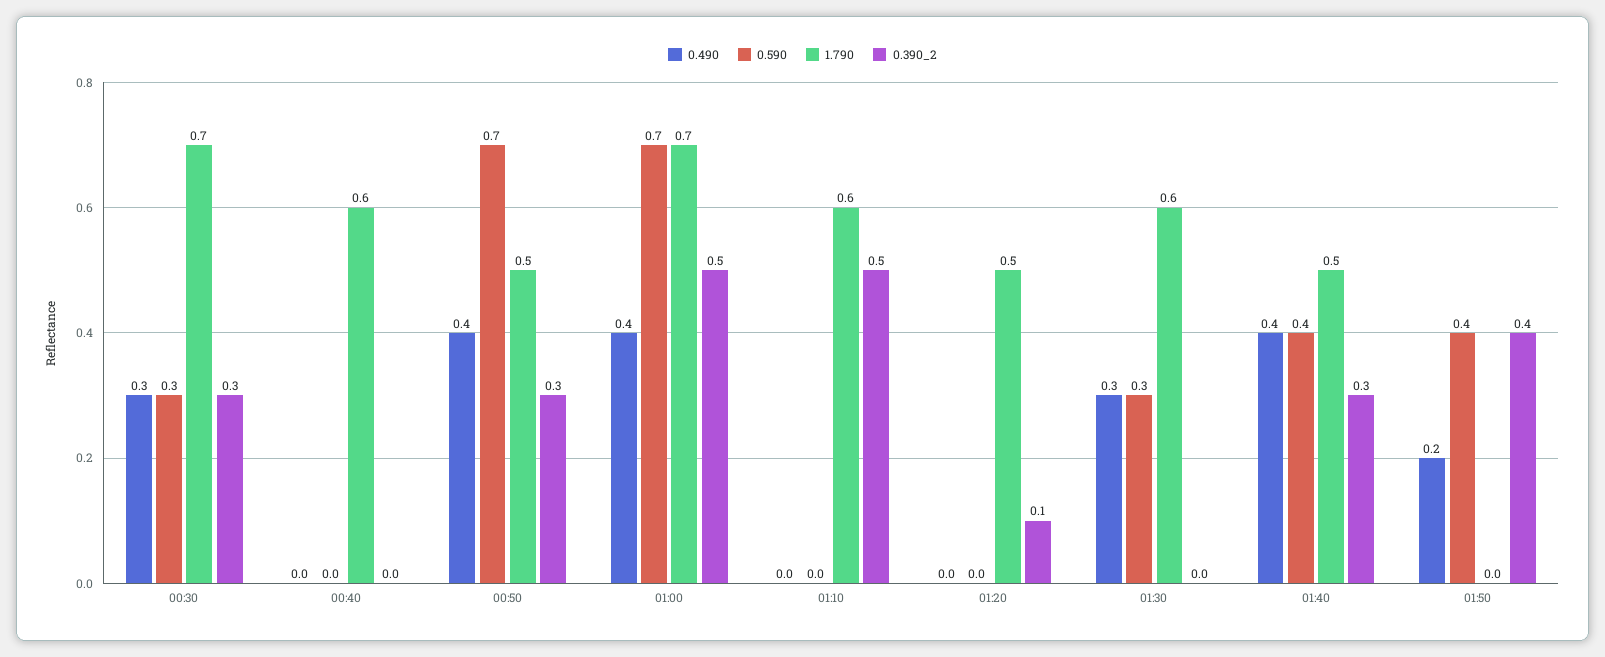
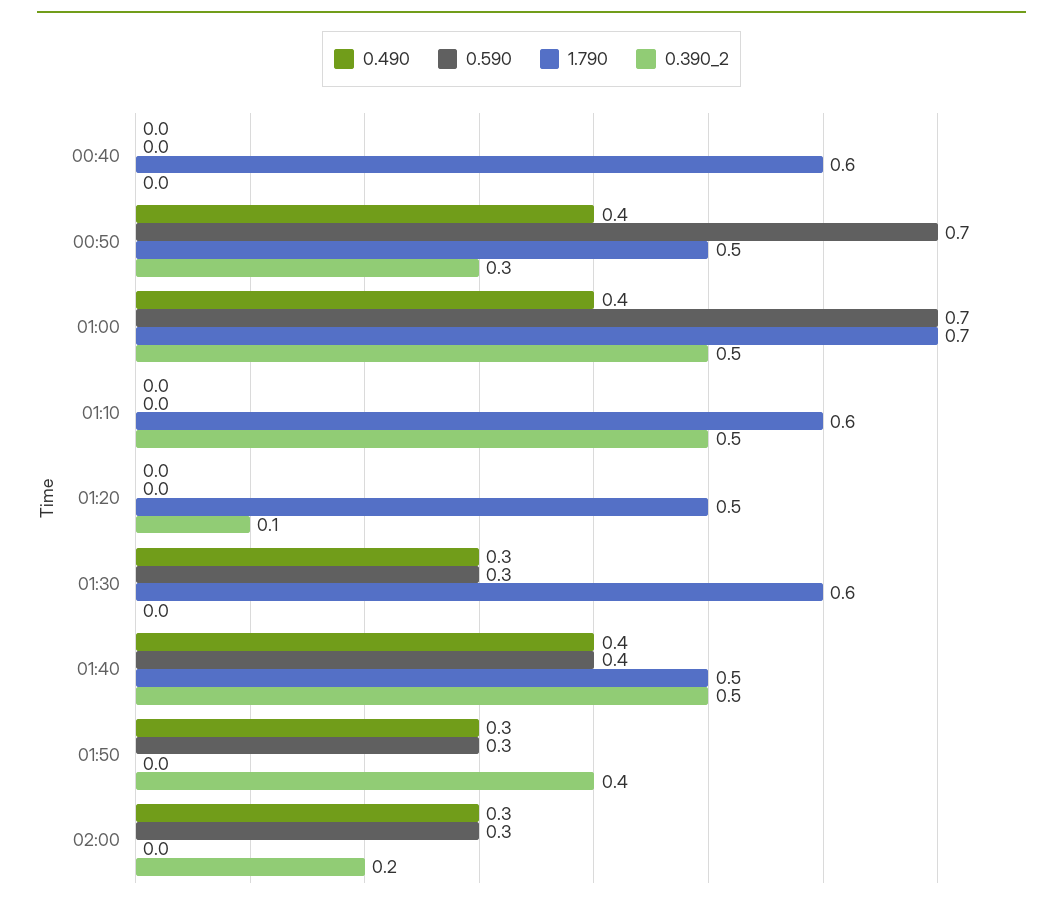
0.490, 00:30: 0.3 -> none
0.590, 00:30: 0.3 -> none
1.790, 00:30: 0.7 -> none
0.390_2, 00:30: 0.3 -> none
0.390_2, 01:40: 0.3 -> 0.5
0.490, 01:50: 0.2 -> 0.3
0.590, 01:50: 0.4 -> 0.3
0.490, 02:00: none -> 0.3
0.590, 02:00: none -> 0.3
1.790, 02:00: none -> 0
0.390_2, 02:00: none -> 0.2

